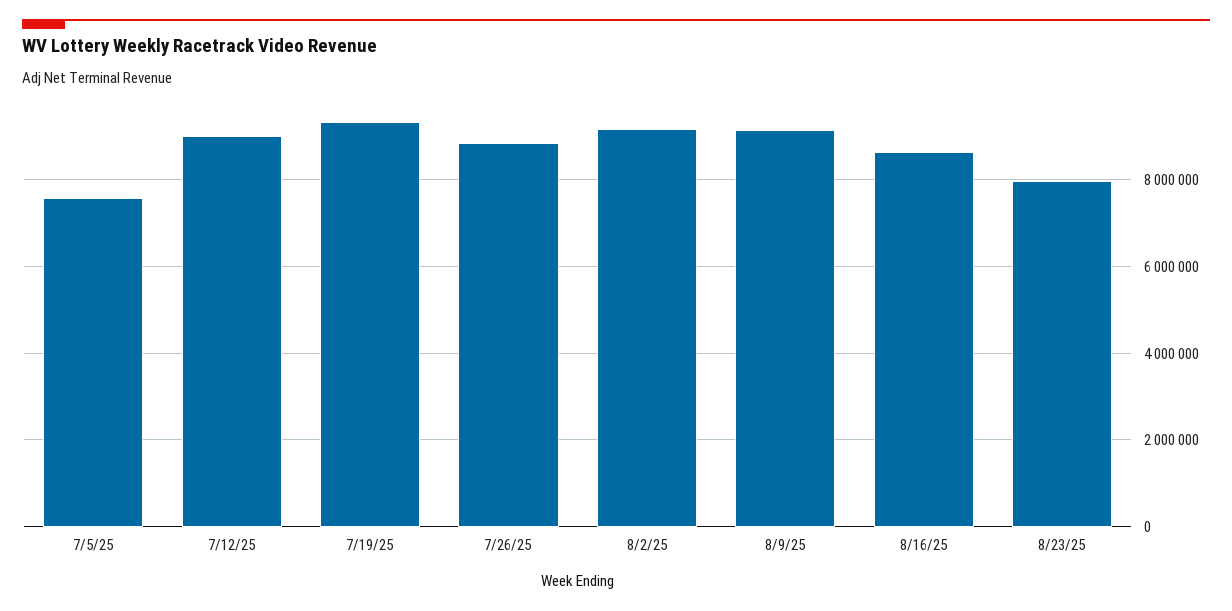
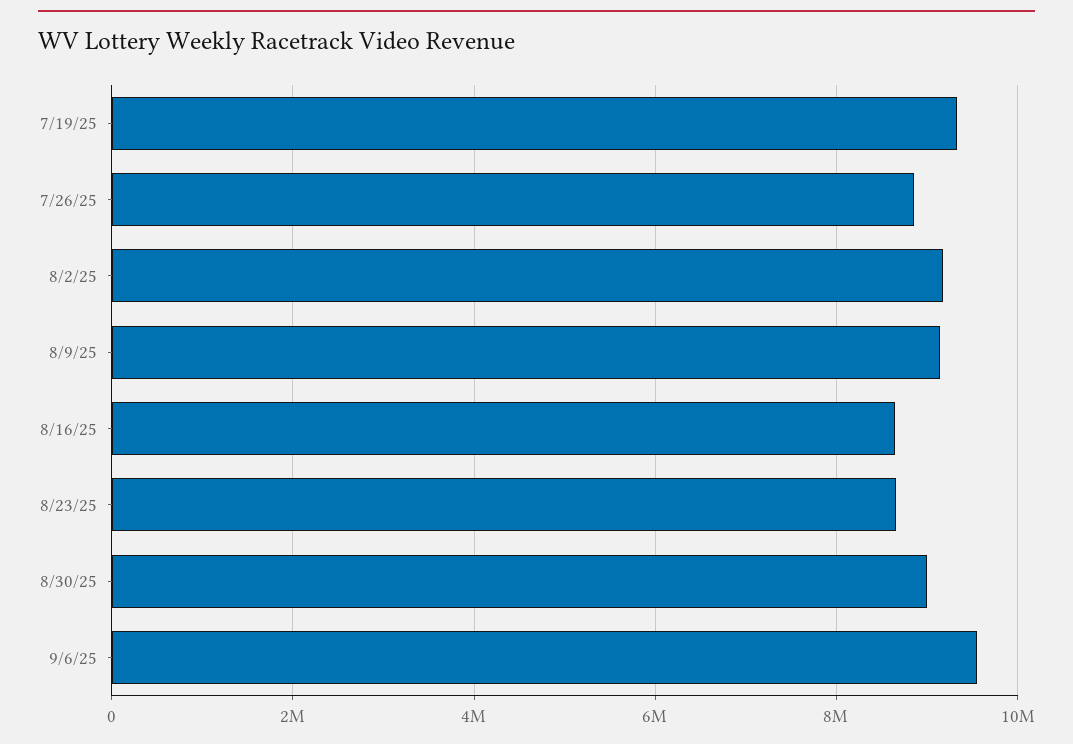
7/5/25: 7600000 -> none
7/12/25: 9000000 -> none
8/23/25: 8000000 -> 8600000
8/30/25: none -> 9000000
9/6/25: none -> 9600000

